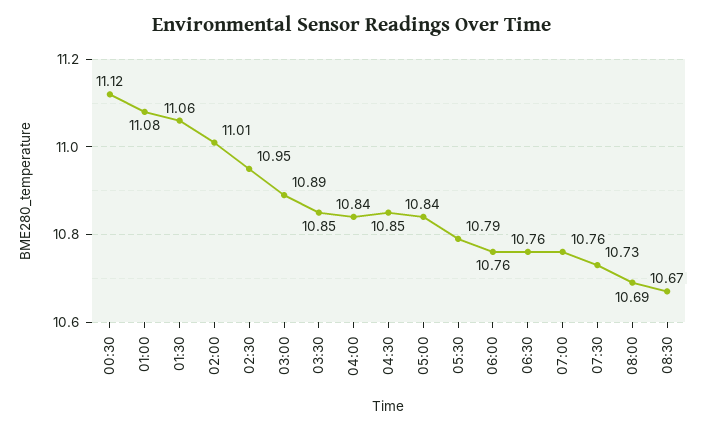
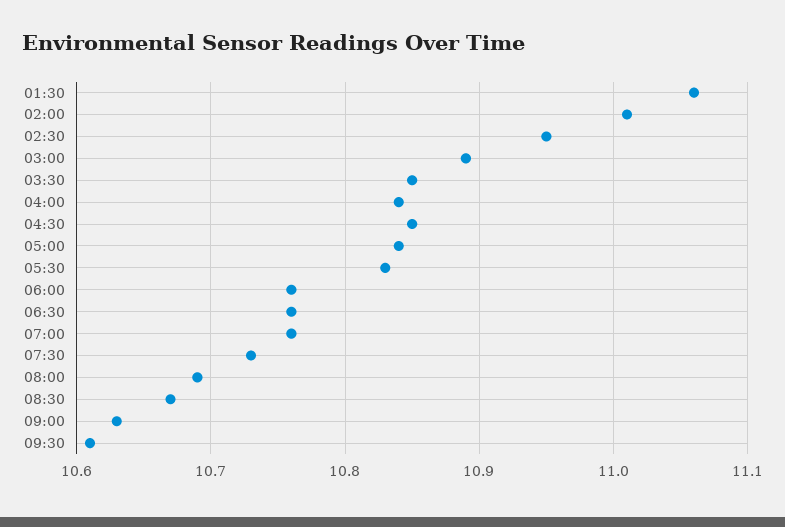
00:30: 11.12 -> none
01:00: 11.08 -> none
05:30: 10.79 -> 10.83
09:00: none -> 10.63
09:30: none -> 10.61

